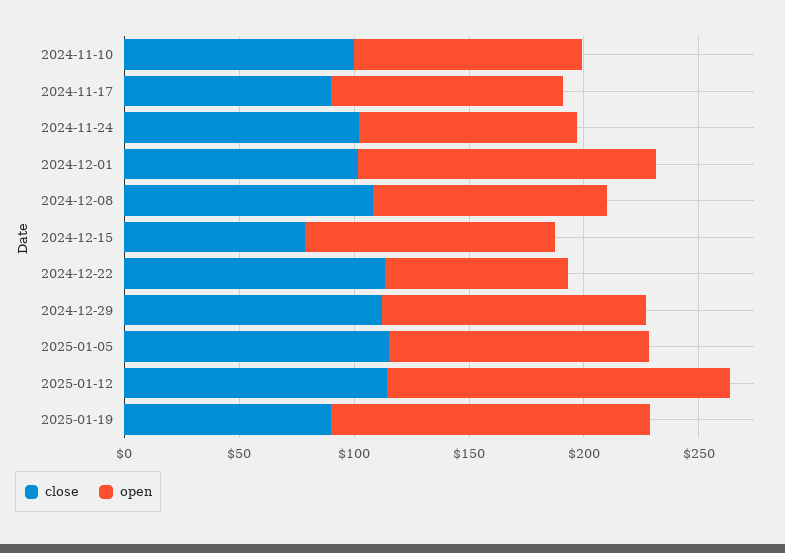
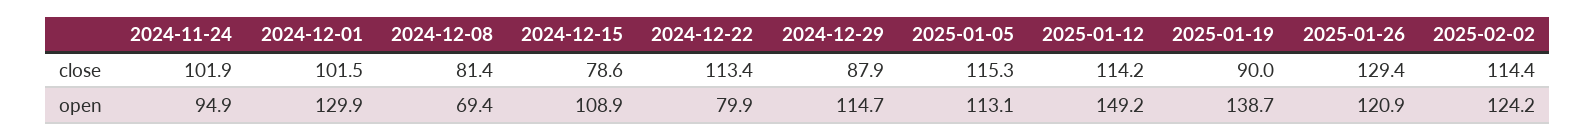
close, 2024-11-10: 100 -> none
open, 2024-11-10: 100 -> none
close, 2024-11-17: 90 -> none
open, 2024-11-17: 100 -> none
close, 2024-12-08: 110 -> 81.4
open, 2024-12-08: 100 -> 69.4
close, 2024-12-29: 110 -> 87.9
close, 2025-01-26: none -> 129.4
close, 2025-02-02: none -> 114.4
open, 2025-01-26: none -> 120.9
open, 2025-02-02: none -> 124.2

